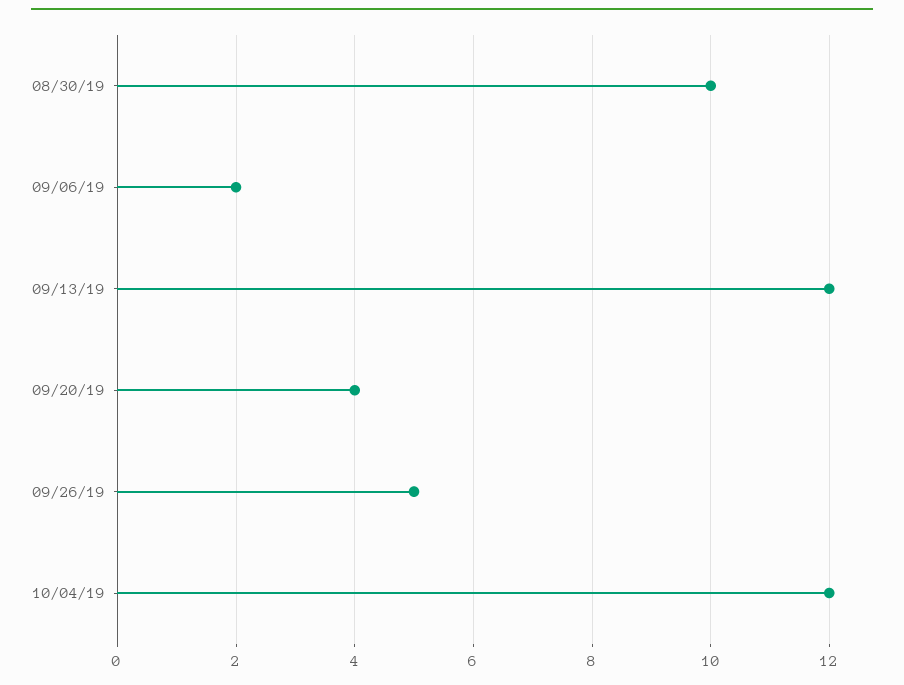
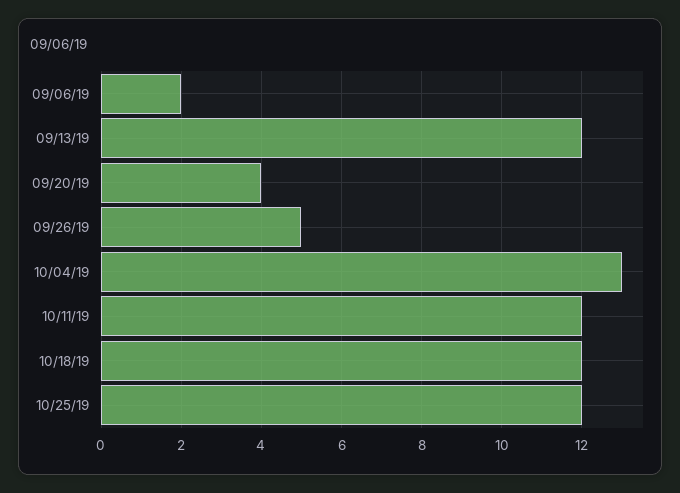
08/30/19: 10 -> none
10/04/19: 12 -> 13
10/11/19: none -> 12
10/18/19: none -> 12
10/25/19: none -> 12

